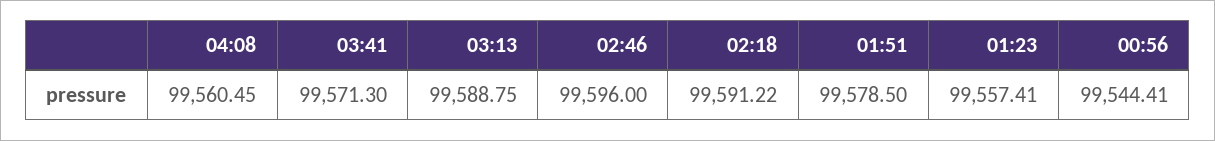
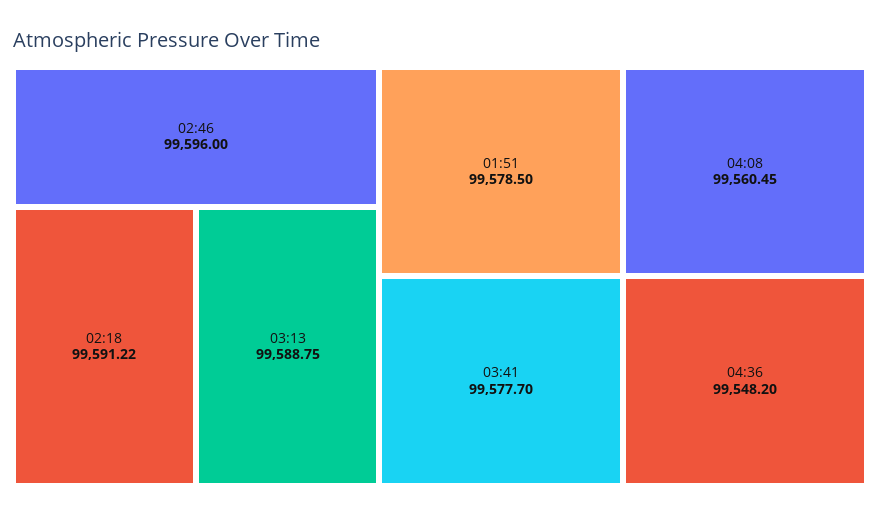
03:41: 99571.3 -> 99577.7
01:23: 99557.41 -> none
00:56: 99544.41 -> none
04:36: none -> 99548.2

